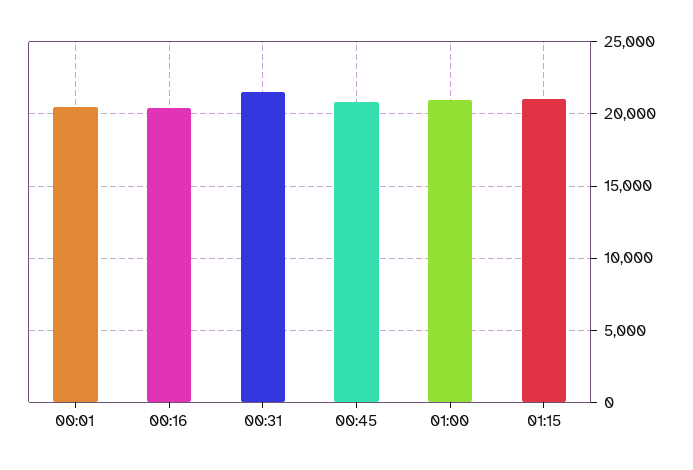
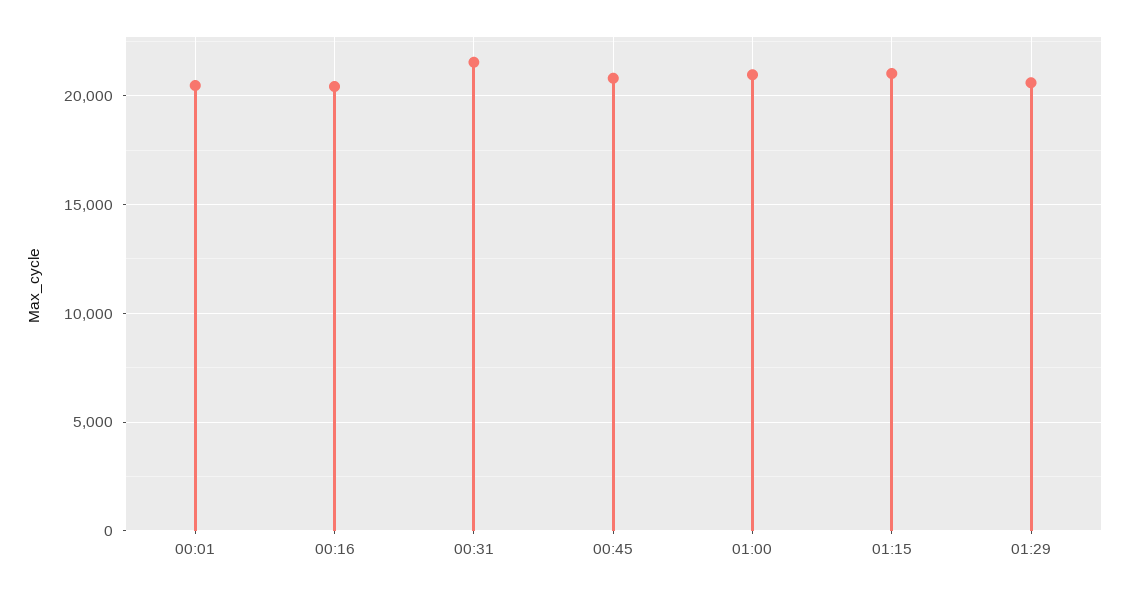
01:29: none -> 20500

